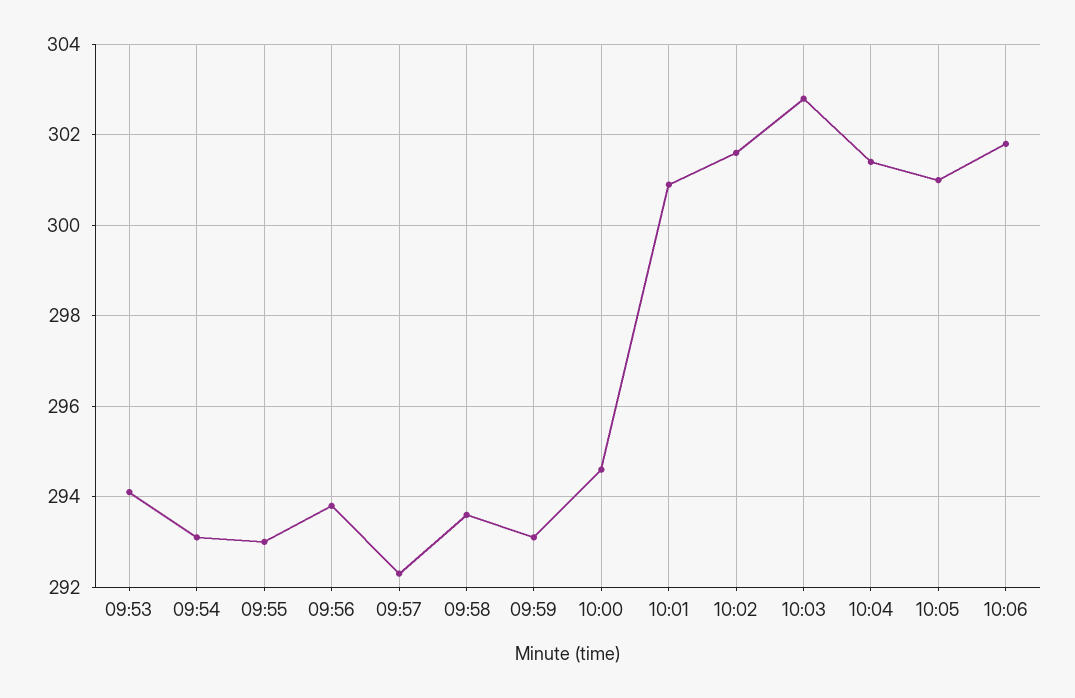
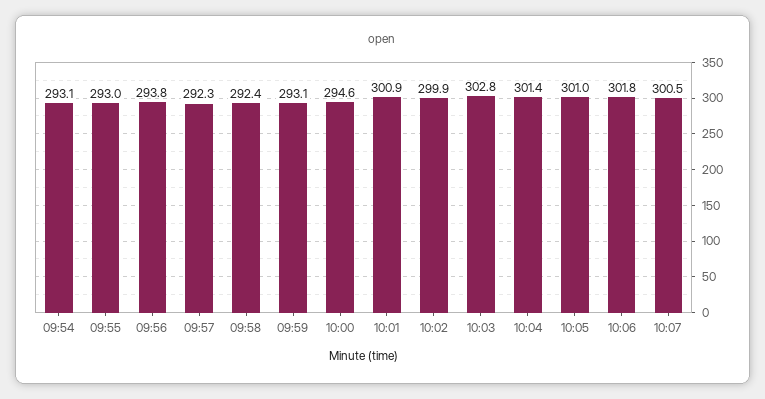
09:53: 294 -> none
09:58: 293.5 -> 292.4
10:02: 301.5 -> 299.9
10:07: none -> 300.5

